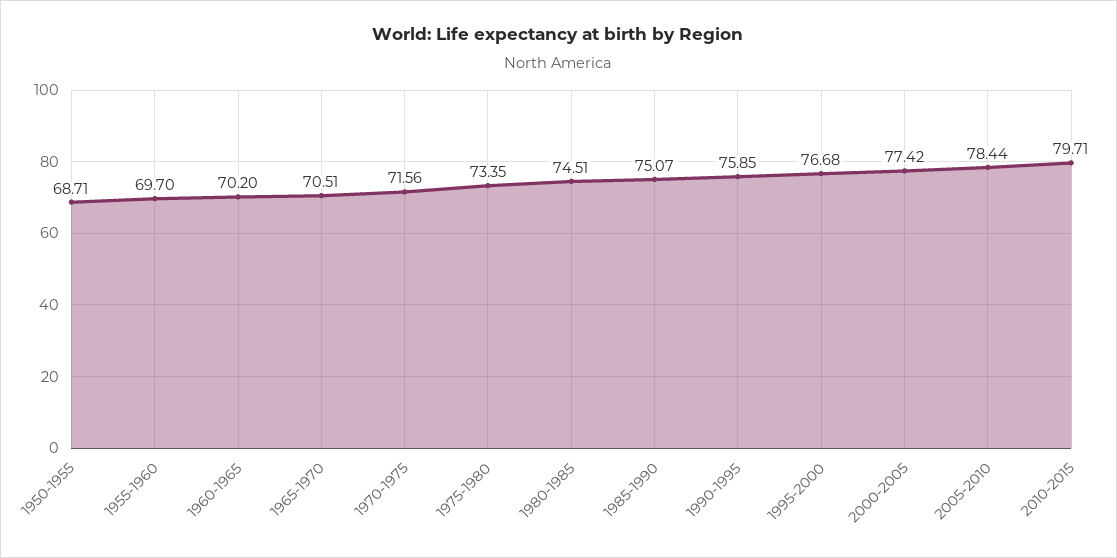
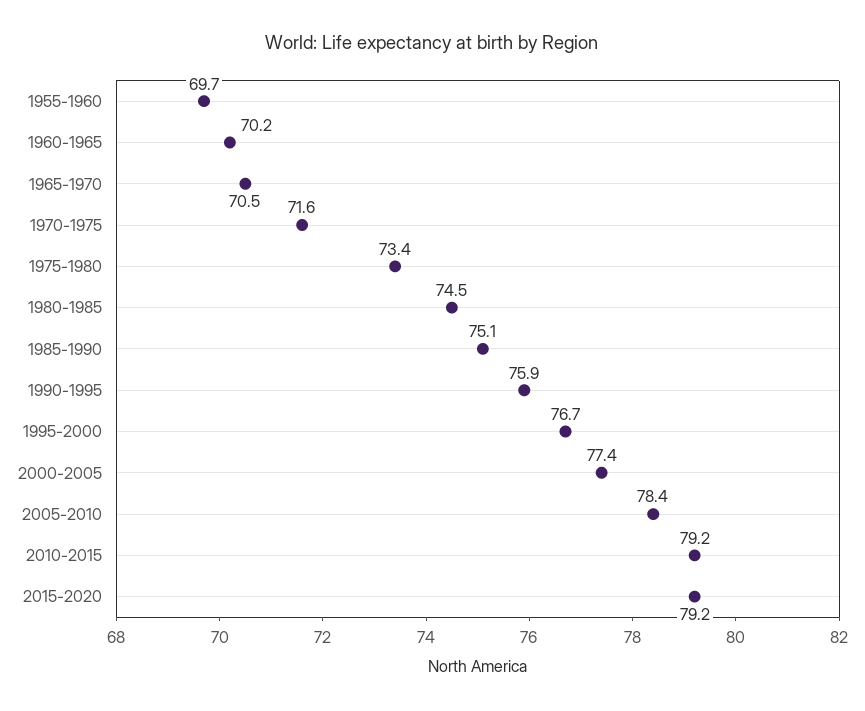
1950-1955: 68.71 -> none
2010-2015: 79.71 -> 79.2
2015-2020: none -> 79.2

